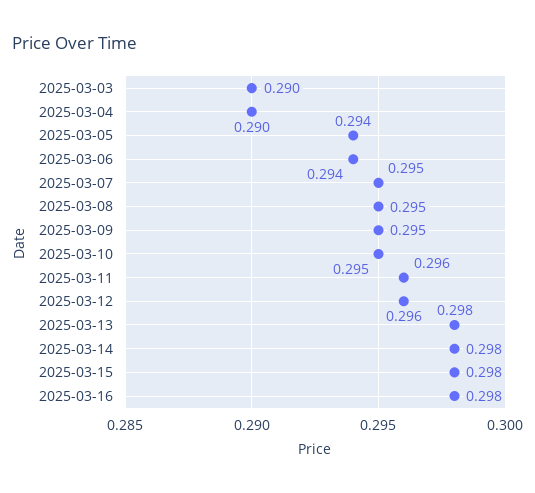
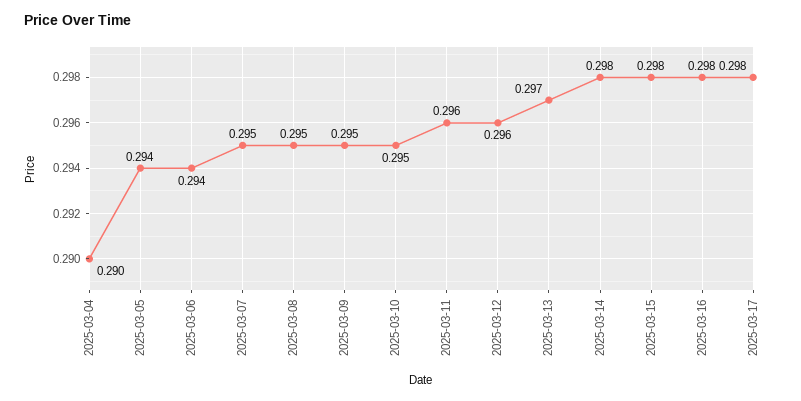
2025-03-03: 0.29 -> none
2025-03-13: 0.298 -> 0.297
2025-03-17: none -> 0.298

